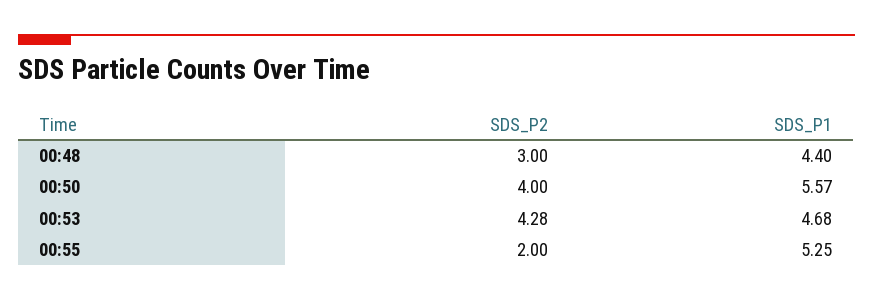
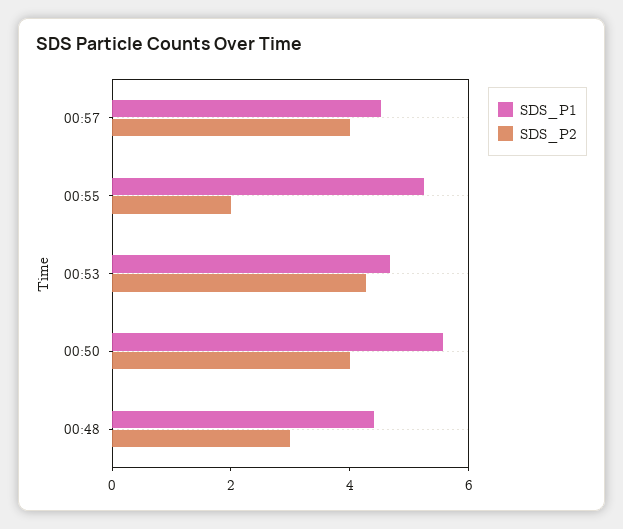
SDS_P1, 00:57: none -> 4.5
SDS_P2, 00:57: none -> 4

